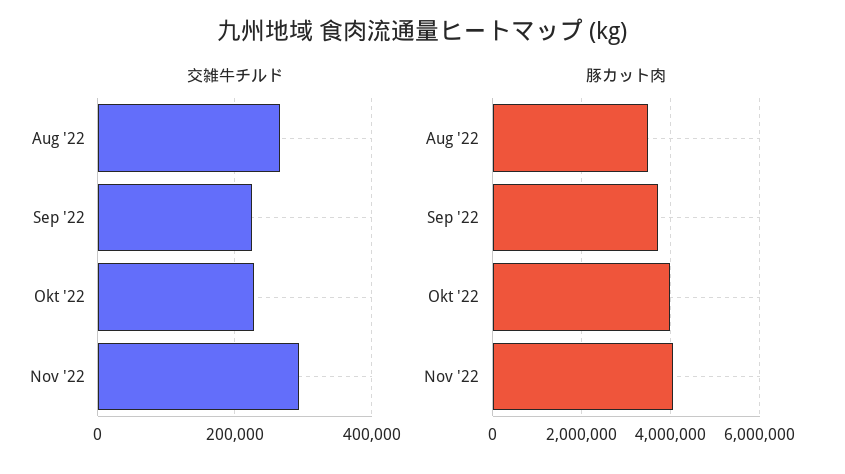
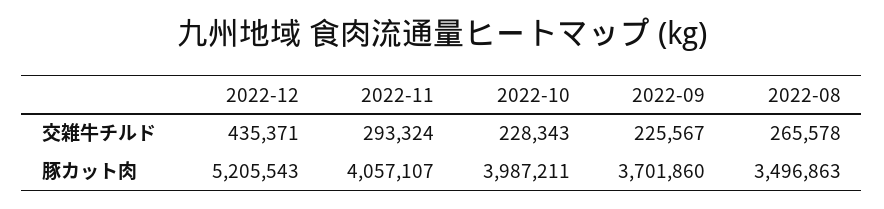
交雑牛チルド, 2022-12: none -> 435371
豚カット肉, 2022-12: none -> 5205543

